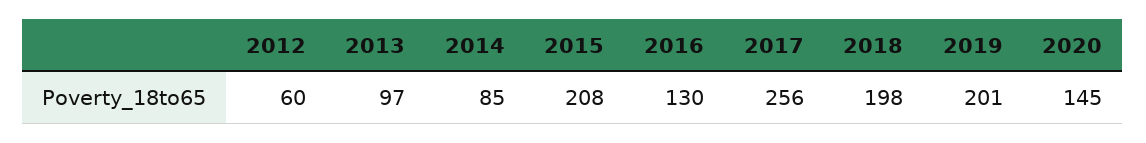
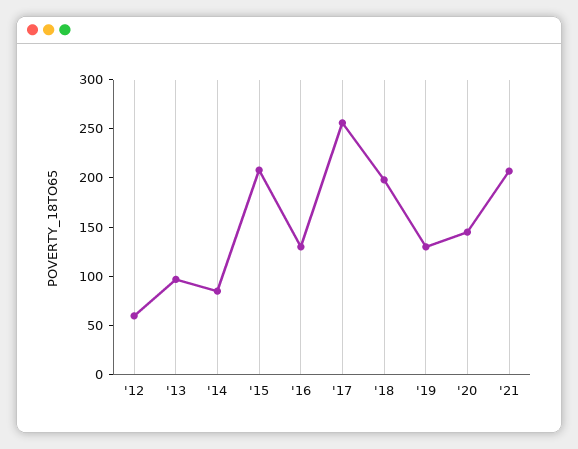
2019: 201 -> 130
'21: none -> 210

